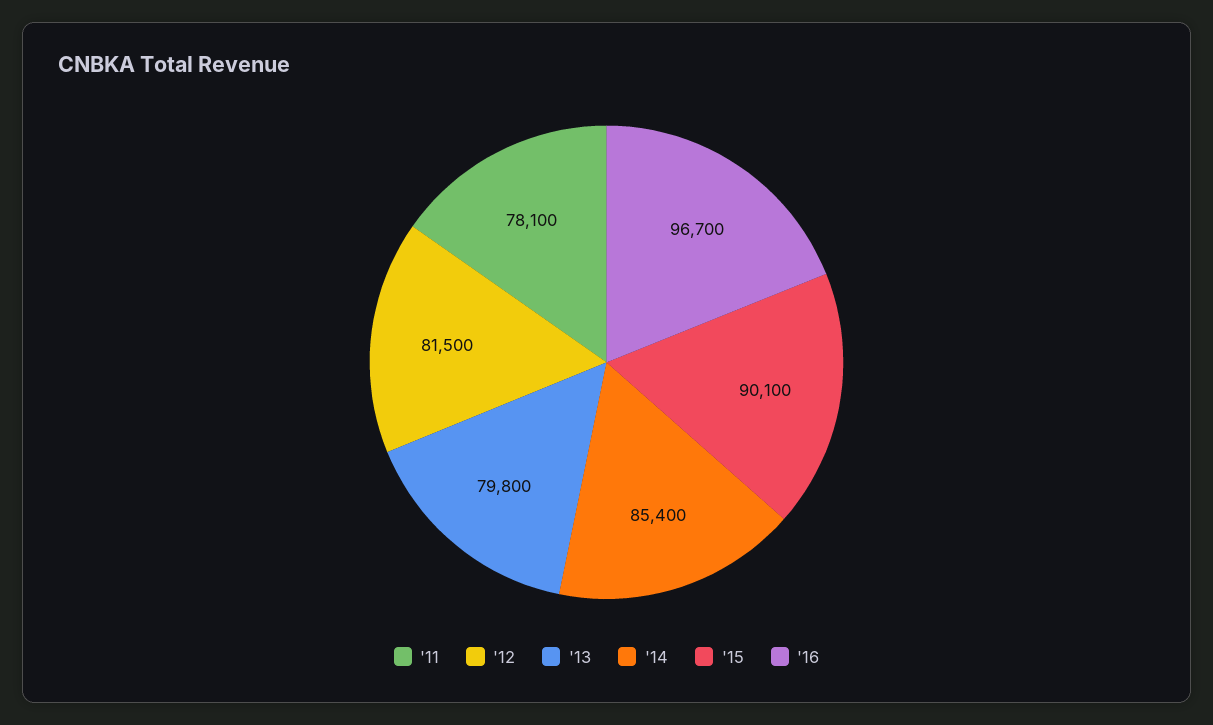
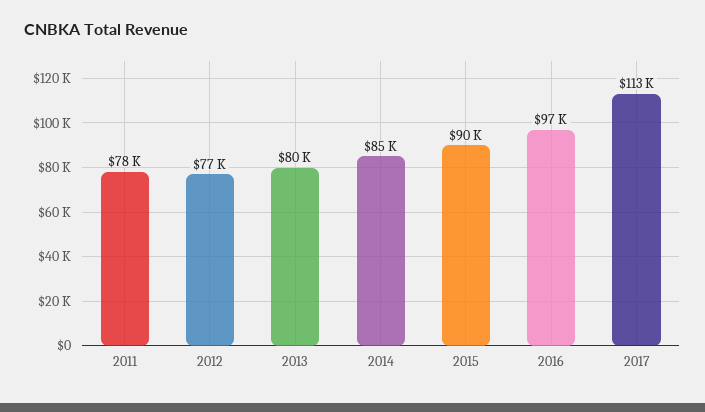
'12: 81500 -> 77000
2017: none -> 113000

